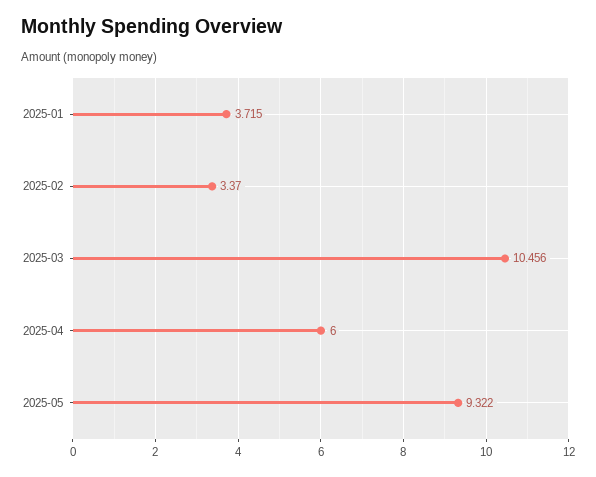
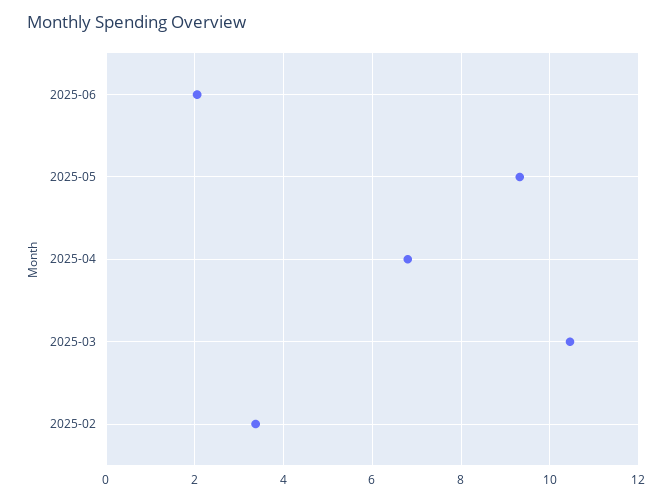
2025-01: 3.715 -> none
2025-04: 6 -> 6.8
2025-06: none -> 2

